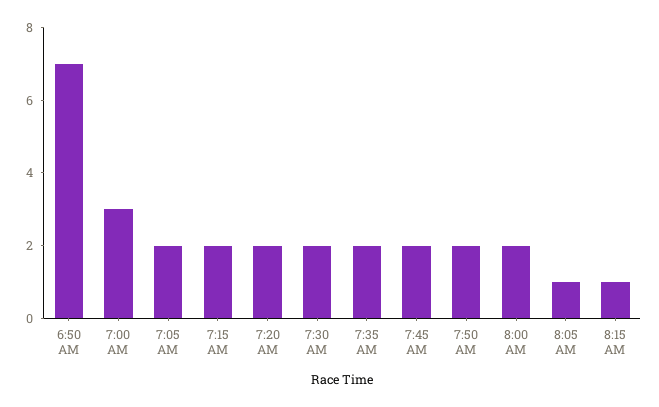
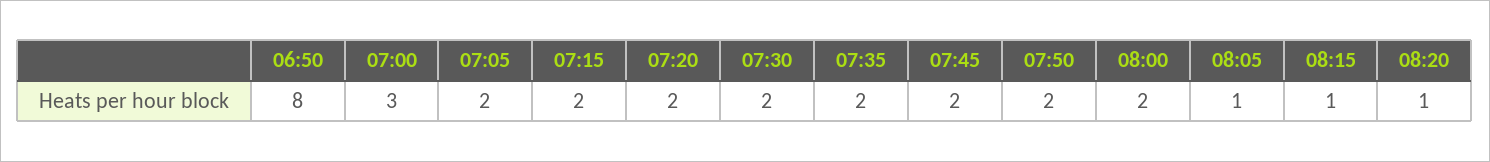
6:50 AM: 7 -> 8
08:20: none -> 1

